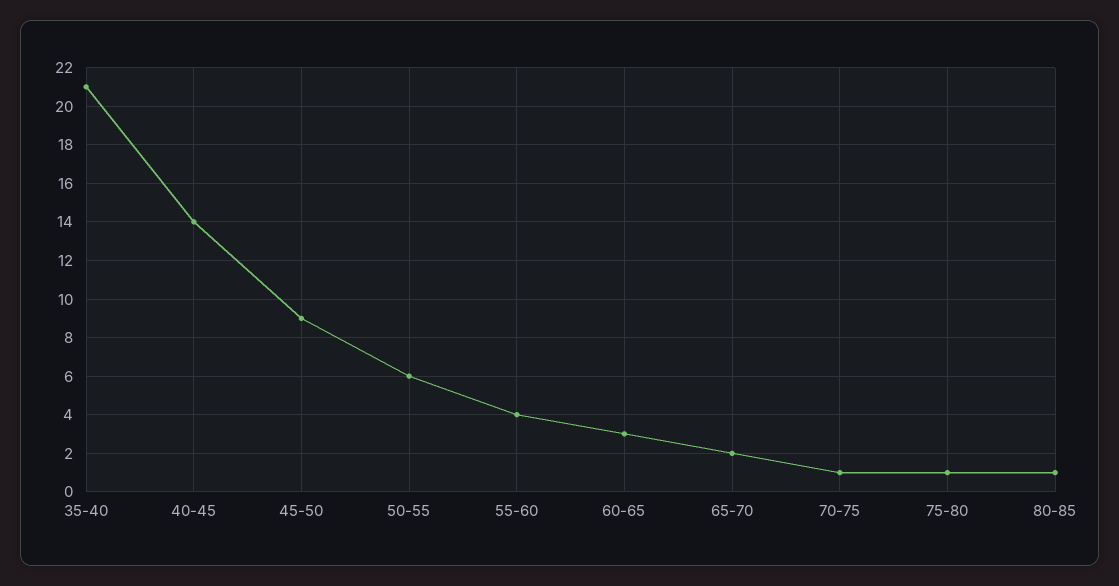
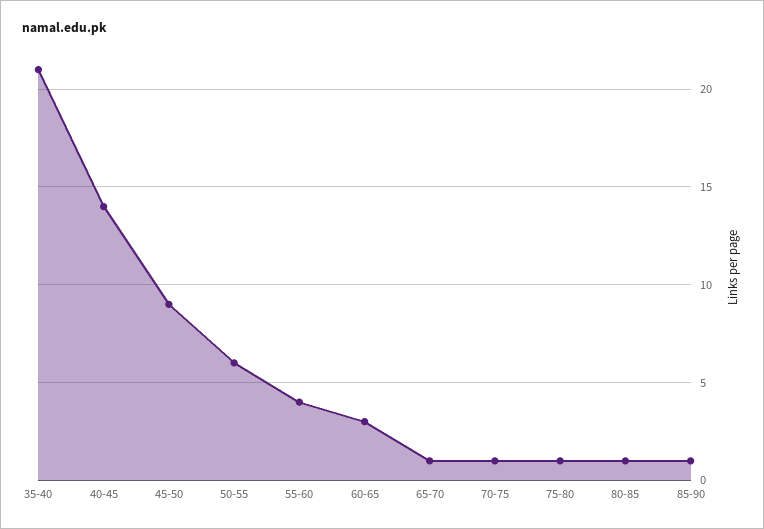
65-70: 2 -> 1
85-90: none -> 1

